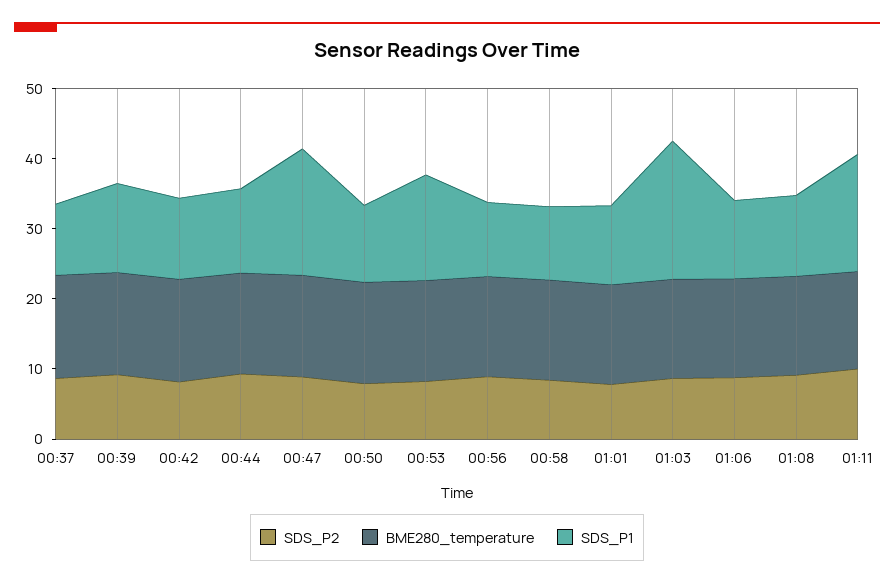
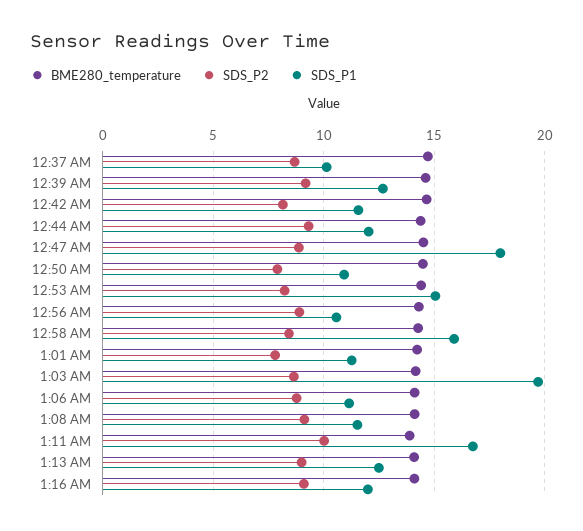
SDS_P1, 00:58: 10 -> 16
BME280_temperature, 1:13 AM: none -> 14
SDS_P2, 1:13 AM: none -> 9
SDS_P1, 1:13 AM: none -> 12.5
BME280_temperature, 1:16 AM: none -> 14
SDS_P2, 1:16 AM: none -> 9
SDS_P1, 1:16 AM: none -> 12

